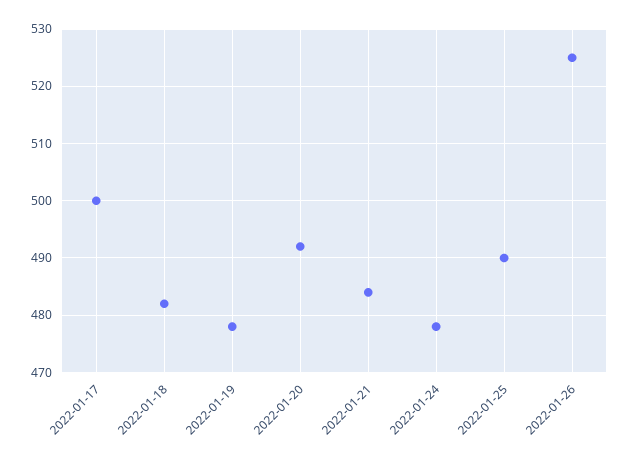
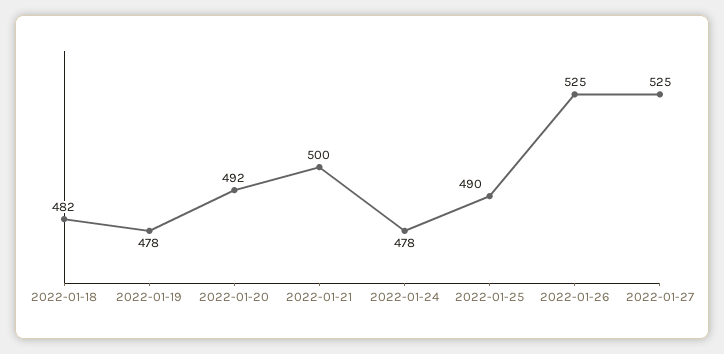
2022-01-17: 500 -> none
2022-01-21: 485 -> 500
2022-01-27: none -> 525

